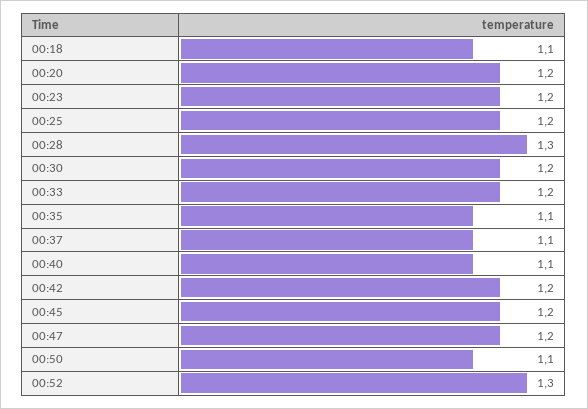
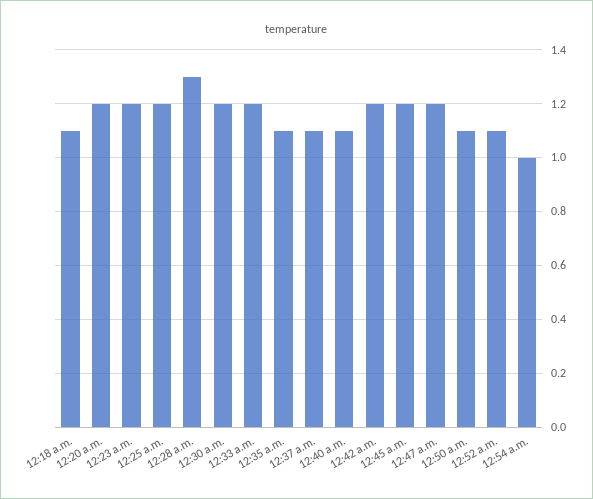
00:52: 1.3 -> 1.1
12:54 a.m.: none -> 1

